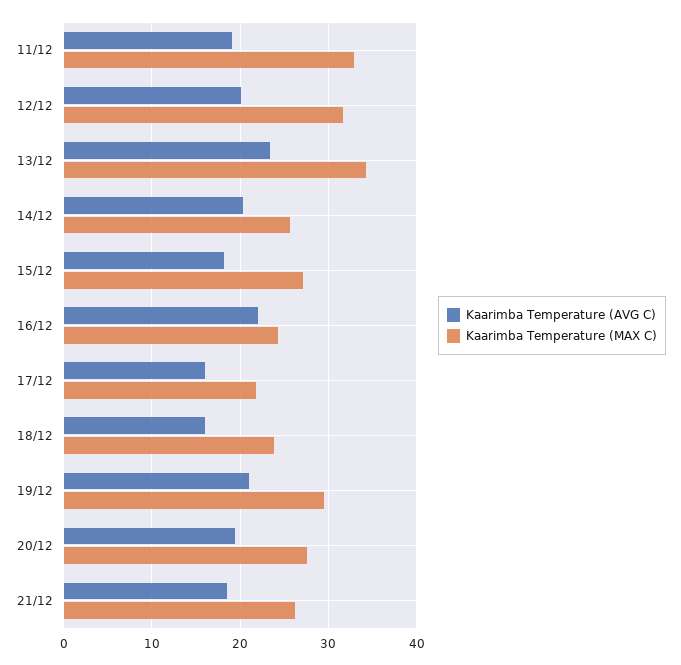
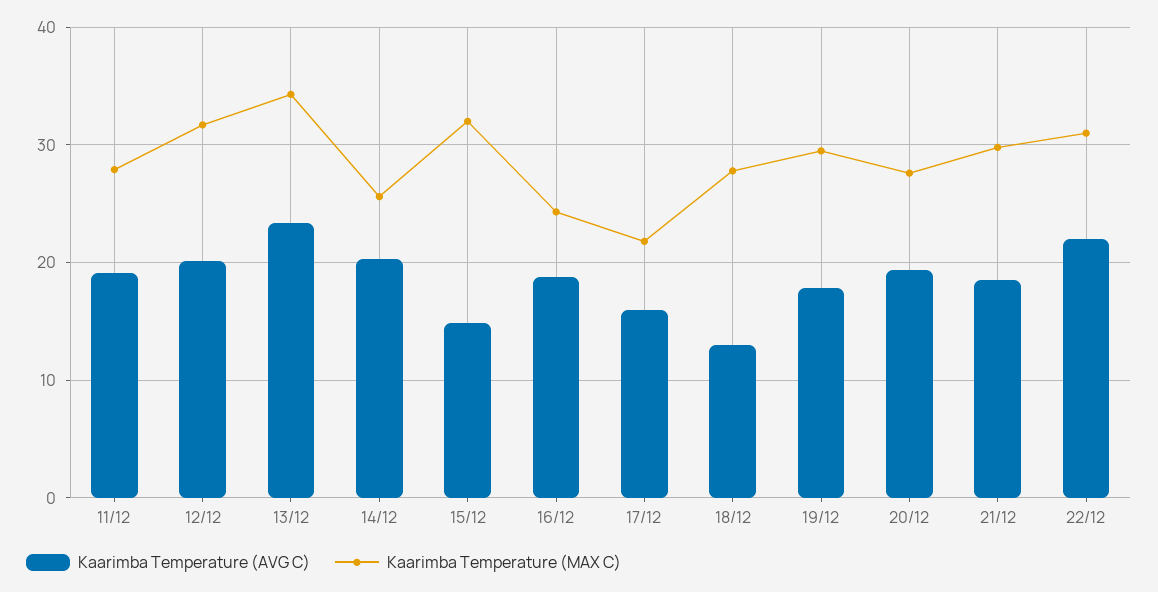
Kaarimba Temperature (MAX C), 11/12: 33 -> 28
Kaarimba Temperature (AVG C), 15/12: 18 -> 15
Kaarimba Temperature (MAX C), 15/12: 27 -> 32
Kaarimba Temperature (AVG C), 16/12: 22 -> 19
Kaarimba Temperature (AVG C), 18/12: 16 -> 13
Kaarimba Temperature (MAX C), 18/12: 24 -> 28
Kaarimba Temperature (AVG C), 19/12: 21 -> 18
Kaarimba Temperature (MAX C), 21/12: 26 -> 30
Kaarimba Temperature (AVG C), 22/12: none -> 22
Kaarimba Temperature (MAX C), 22/12: none -> 31

